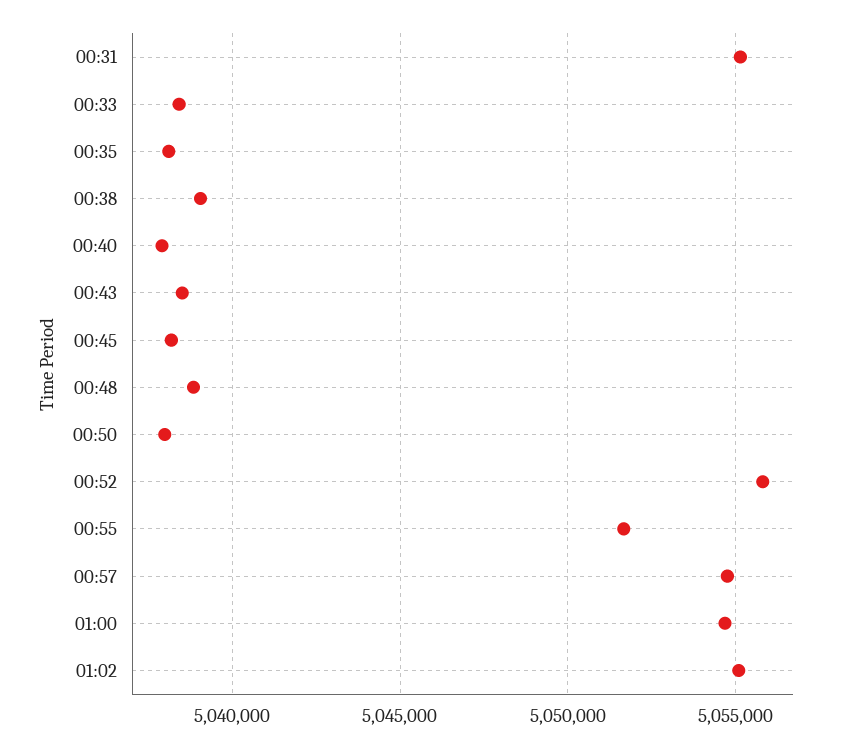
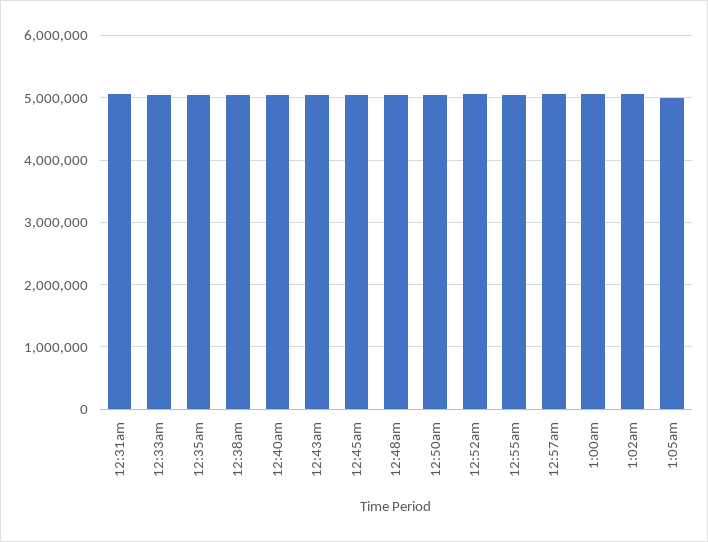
1:05am: none -> 5000000

